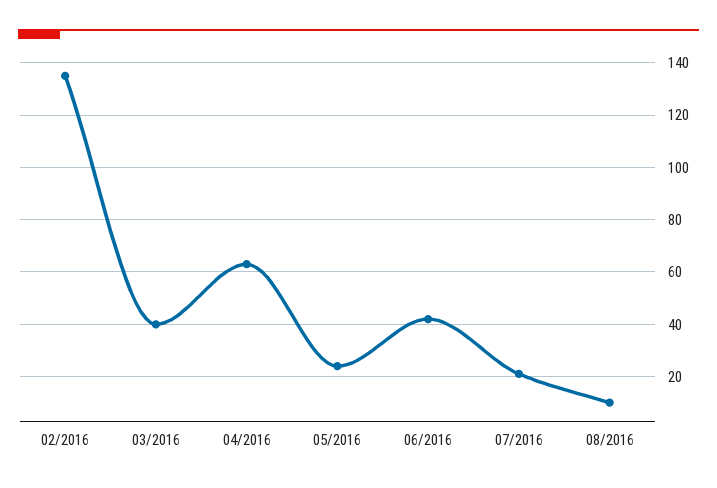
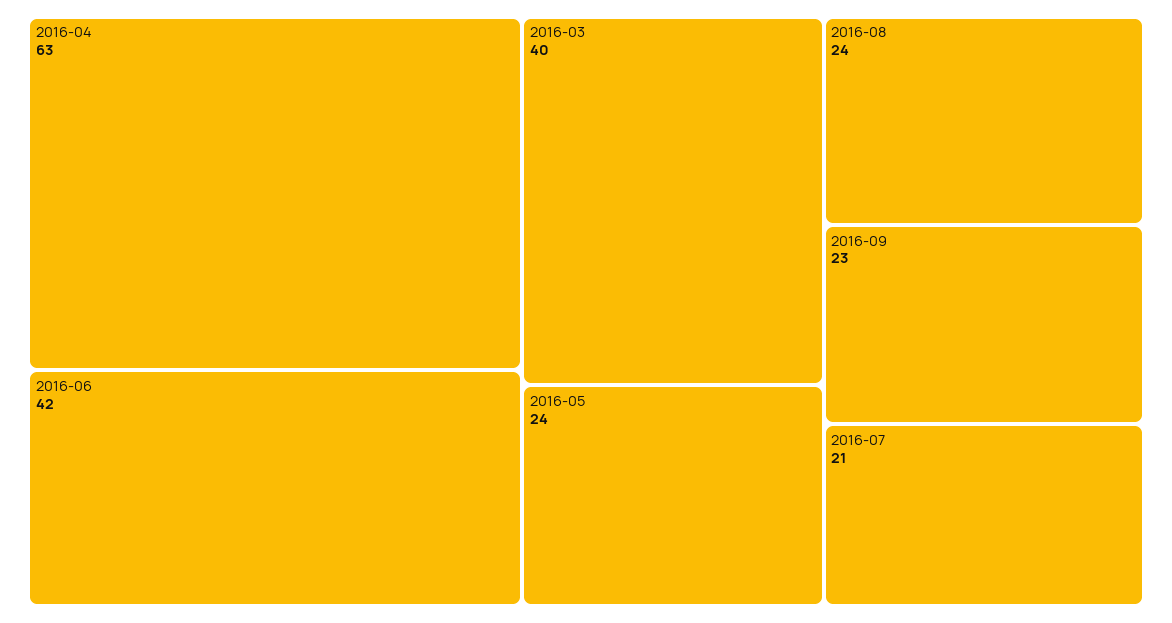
02/2016: 135 -> none
08/2016: 10 -> 24
2016-09: none -> 23

